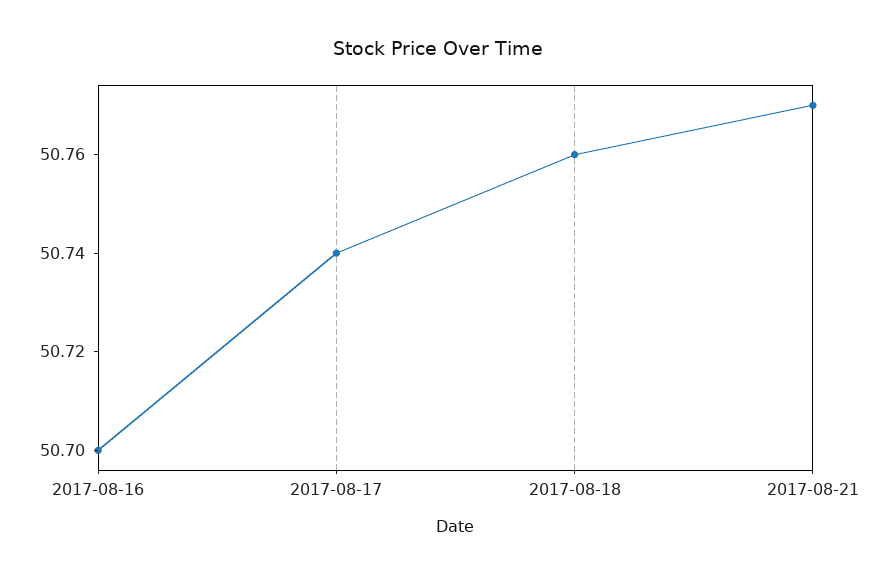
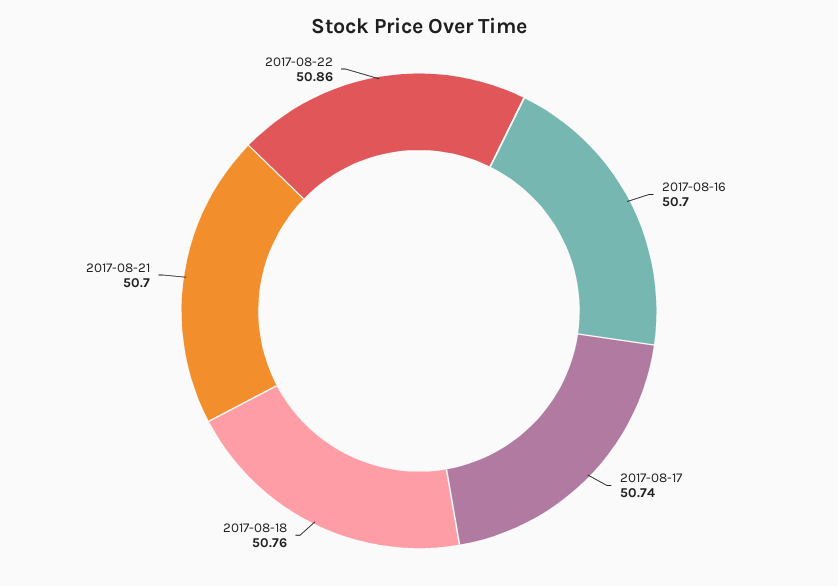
2017-08-21: 50.77 -> 50.7
2017-08-22: none -> 50.86

